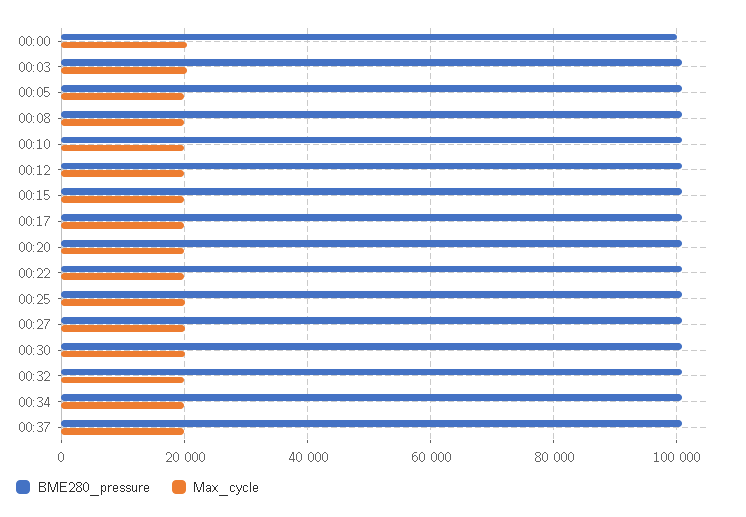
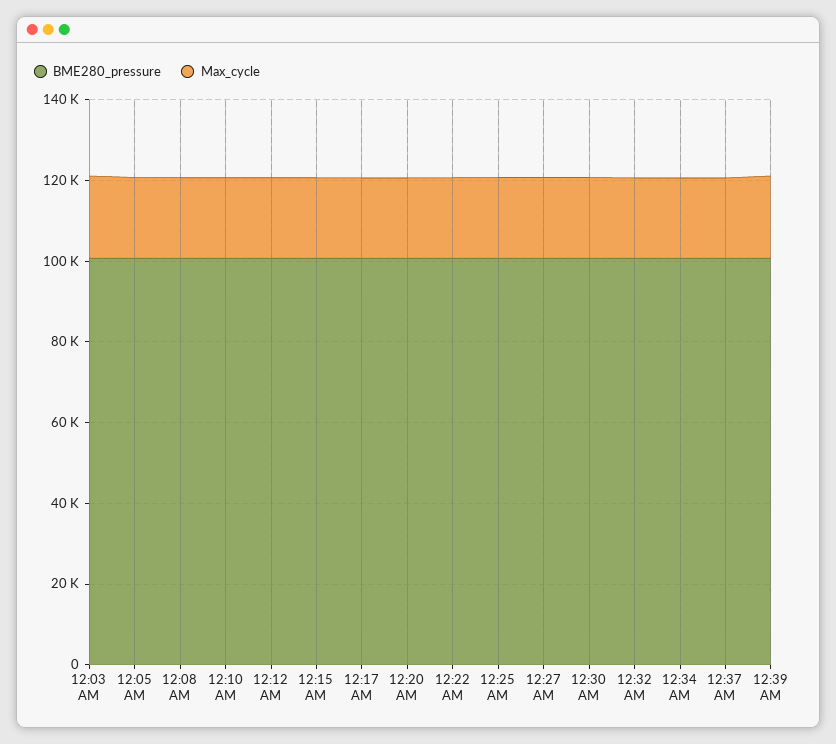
BME280_pressure, 00:00: 100000 -> none
Max_cycle, 00:00: 20000 -> none
BME280_pressure, 12:39 AM: none -> 100000
Max_cycle, 12:39 AM: none -> 20000

